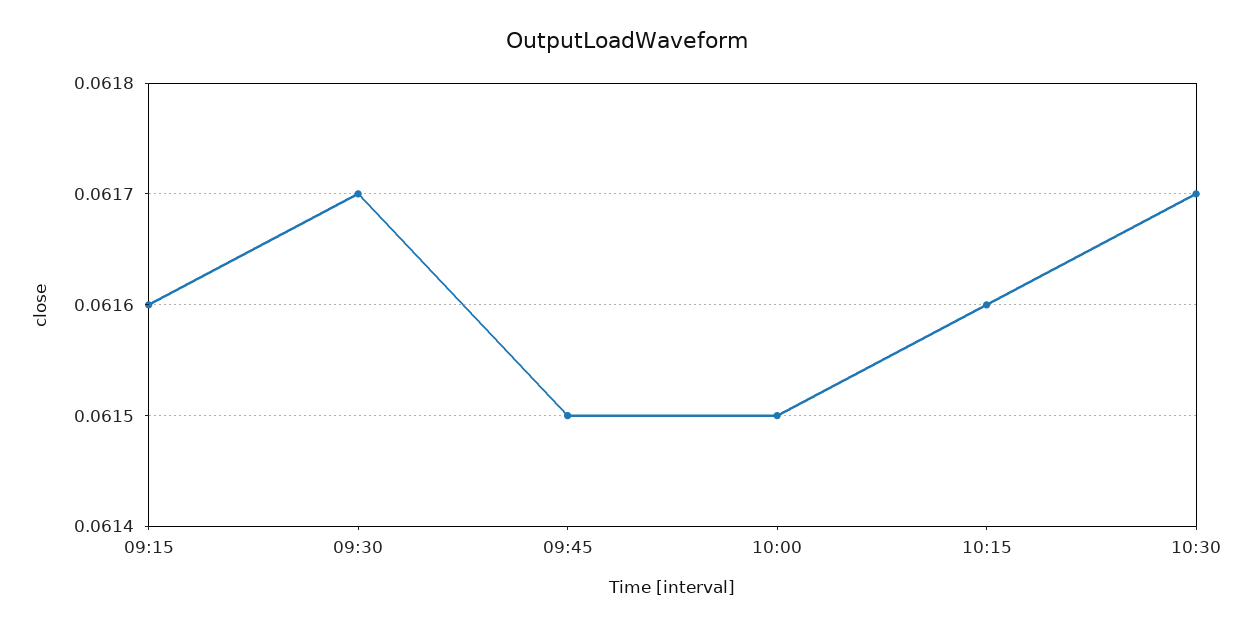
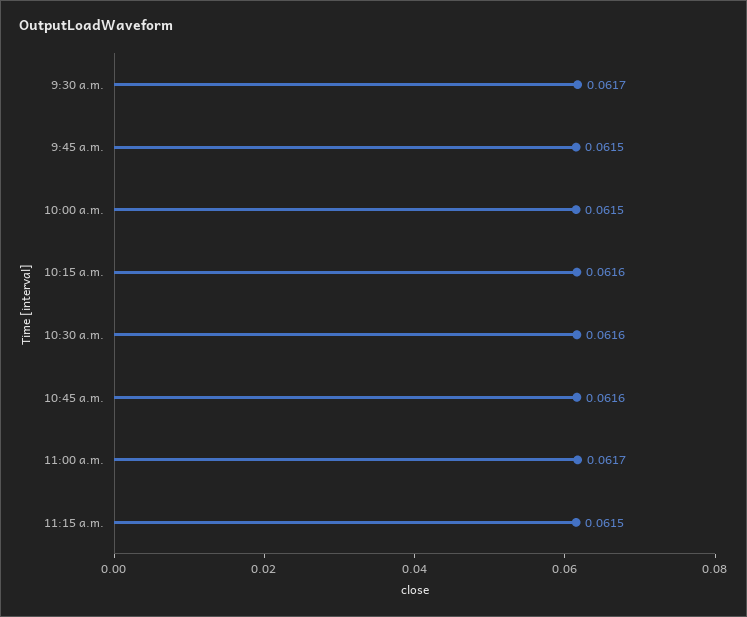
09:15: 0.0616 -> none
10:30: 0.0617 -> 0.0616
10:45 a.m.: none -> 0.0616
11:00 a.m.: none -> 0.0617
11:15 a.m.: none -> 0.0615

